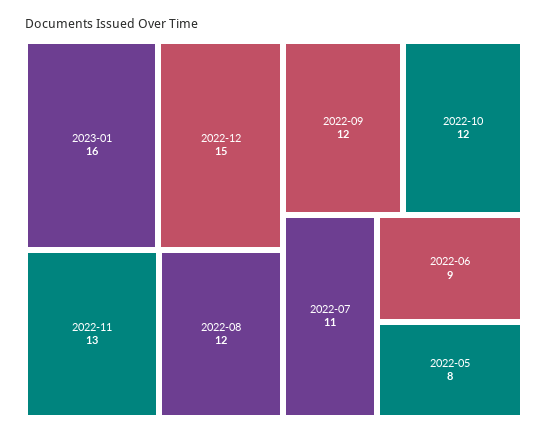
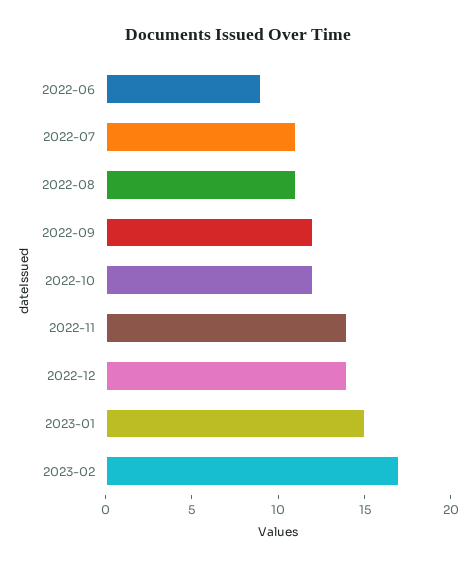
2023-01: 16 -> 15
2022-12: 15 -> 14
2022-11: 13 -> 14
2022-08: 12 -> 11
2022-05: 8 -> none
2023-02: none -> 17

